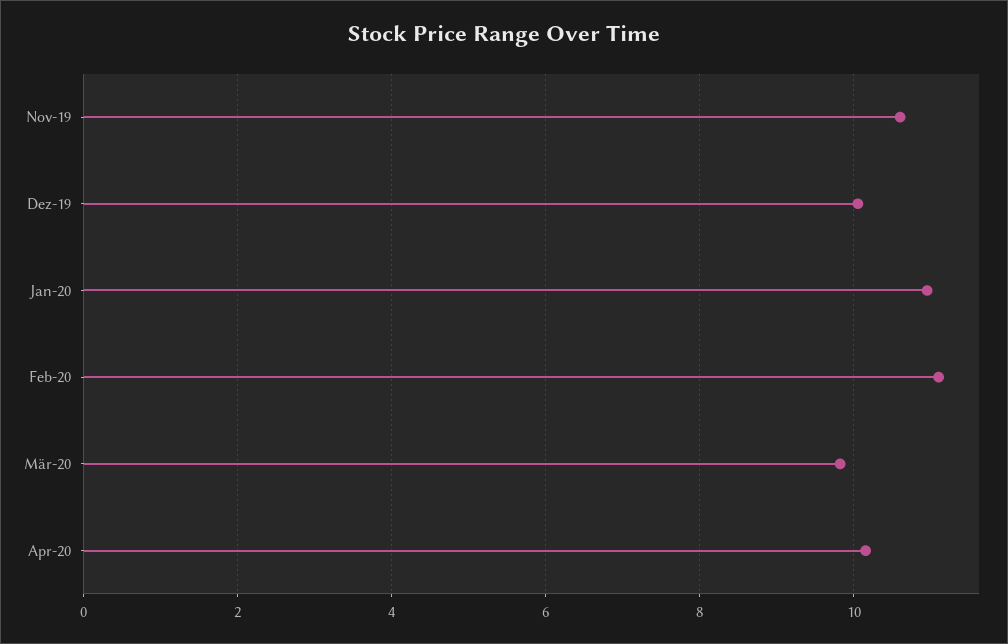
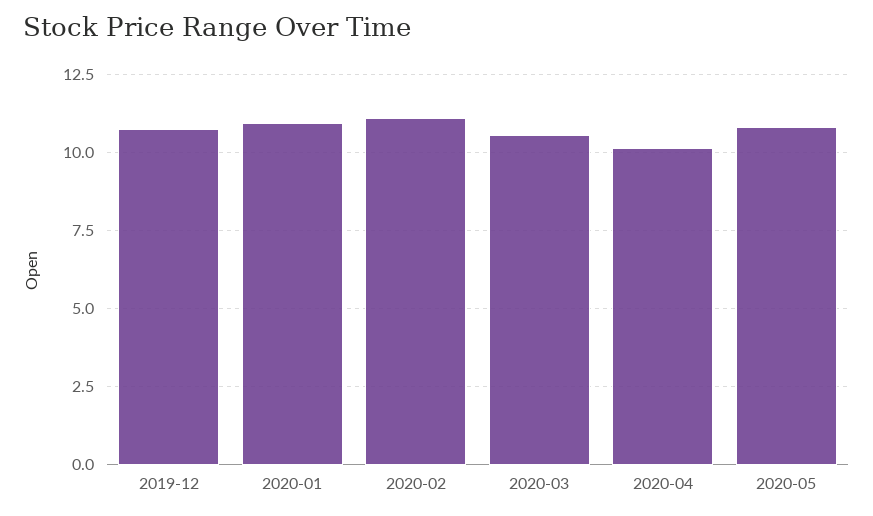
Nov-19: 10.6 -> none
Dez-19: 10 -> 10.75
Mär-20: 9.8 -> 10.5
2020-05: none -> 10.75

